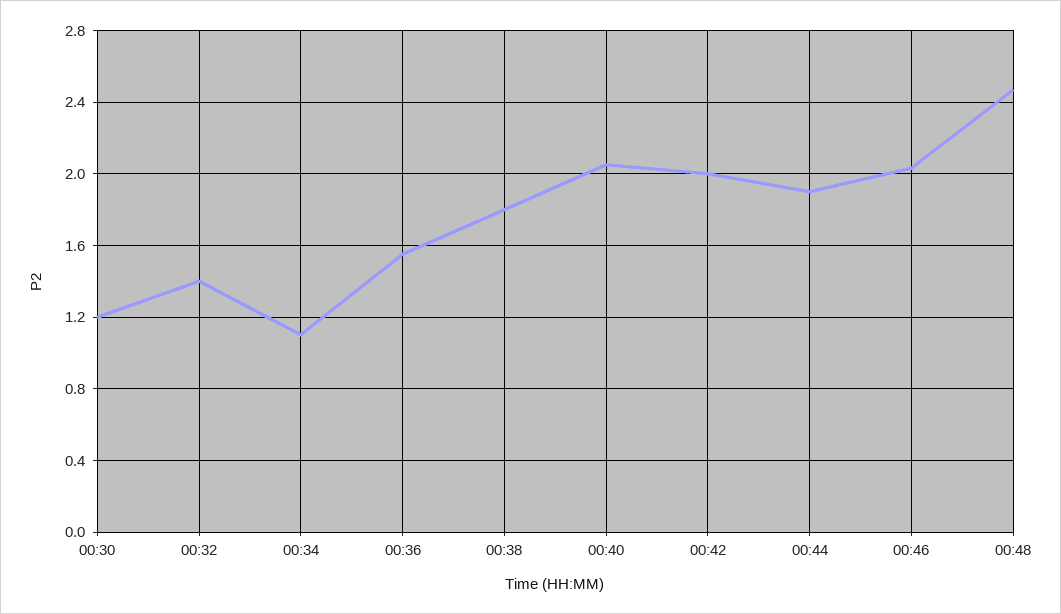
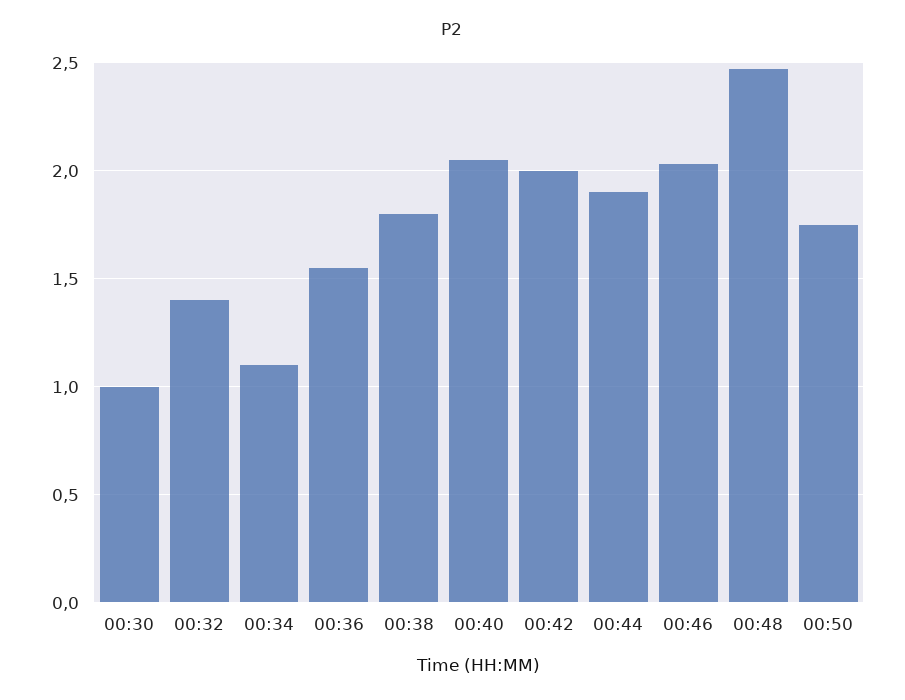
00:30: 1.2 -> 1
00:50: none -> 1.75

